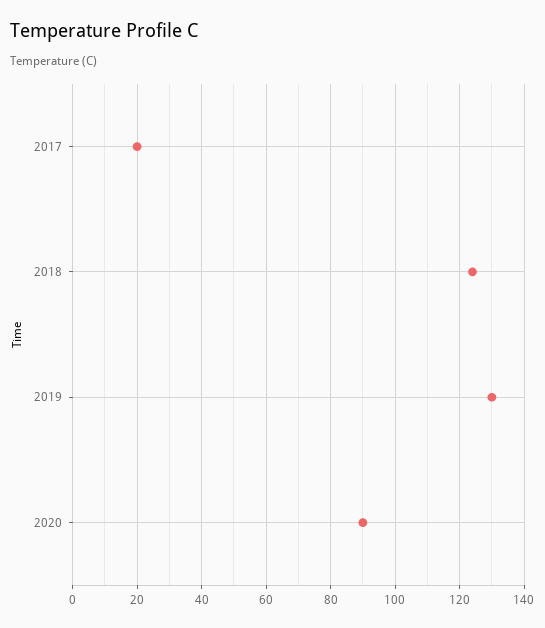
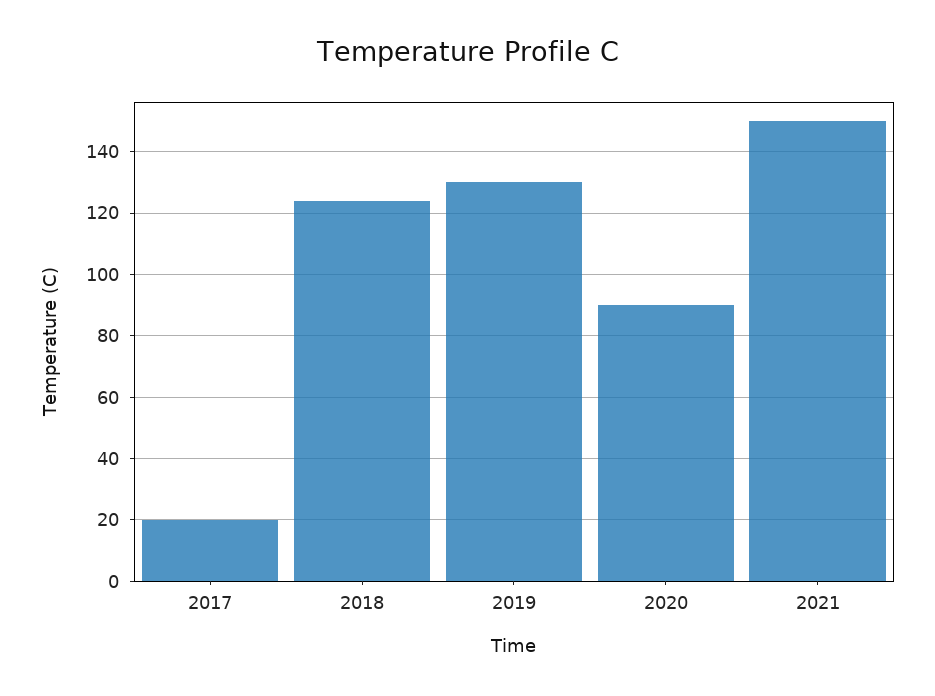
2021: none -> 150

